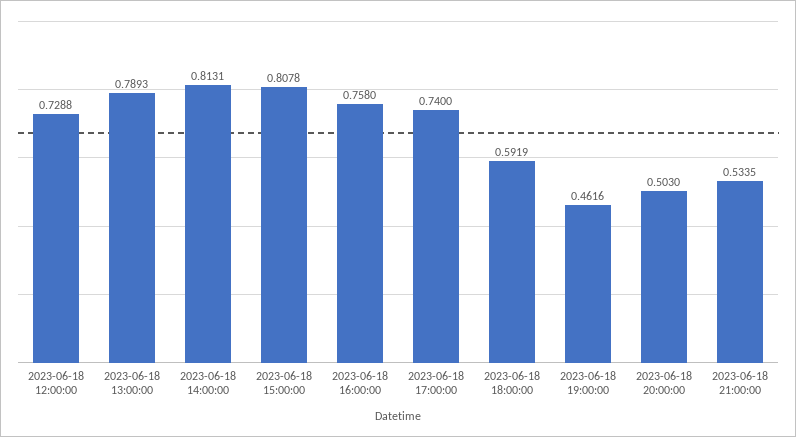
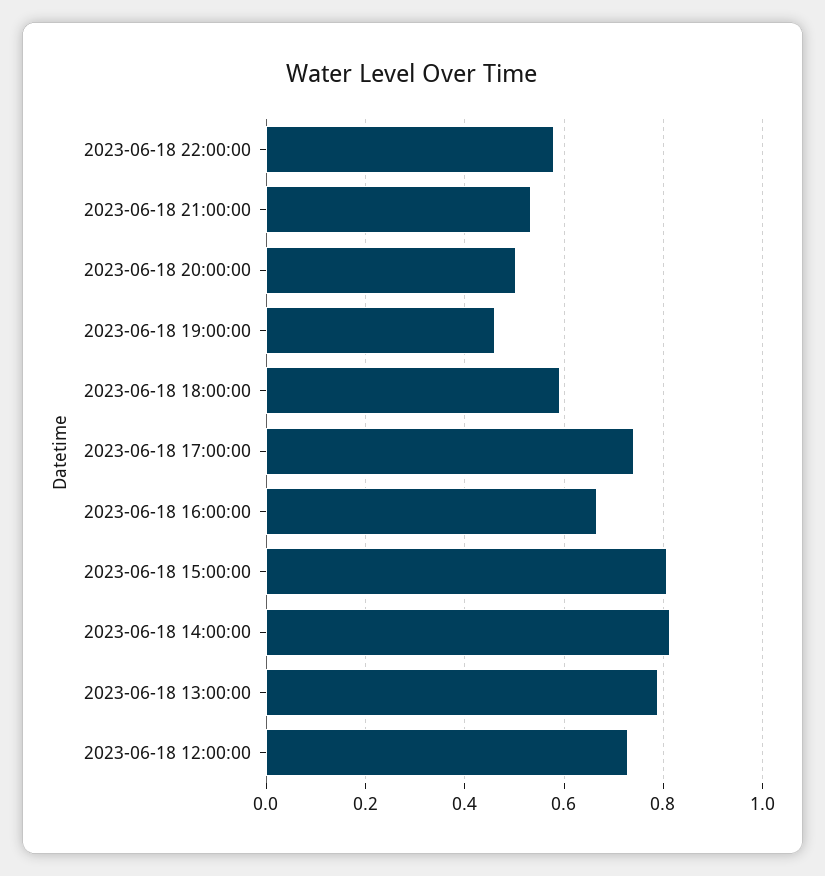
2023-06-18 16:00:00: 0.758 -> 0.66
2023-06-18 22:00:00: none -> 0.58

